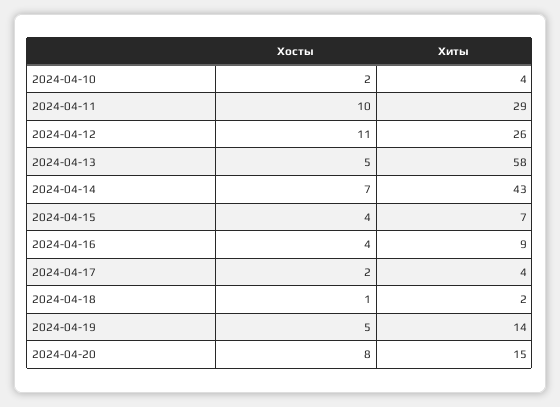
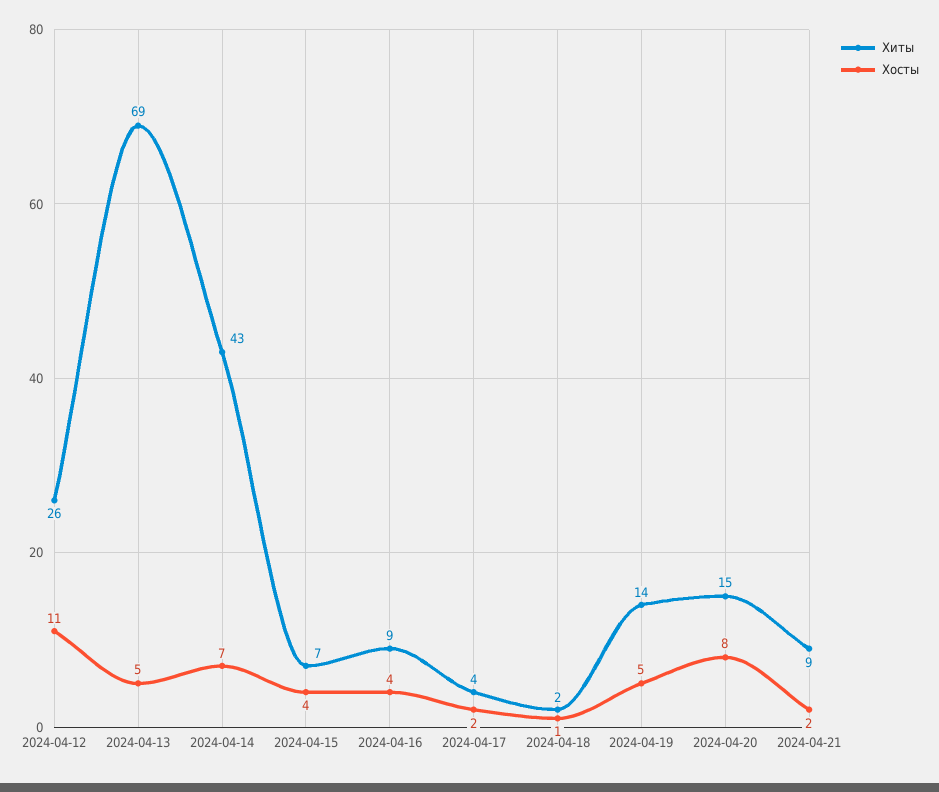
Хосты, 2024-04-10: 2 -> none
Хиты, 2024-04-10: 4 -> none
Хосты, 2024-04-11: 10 -> none
Хиты, 2024-04-11: 29 -> none
Хиты, 2024-04-13: 58 -> 69
Хиты, 2024-04-21: none -> 9
Хосты, 2024-04-21: none -> 2

